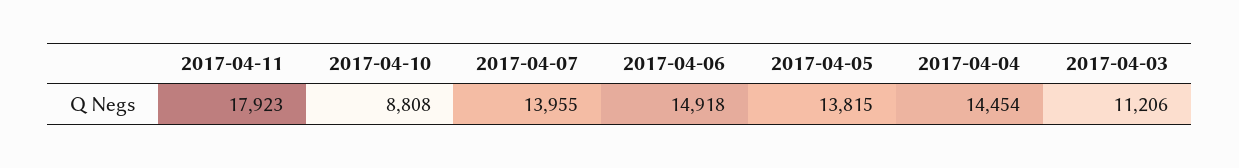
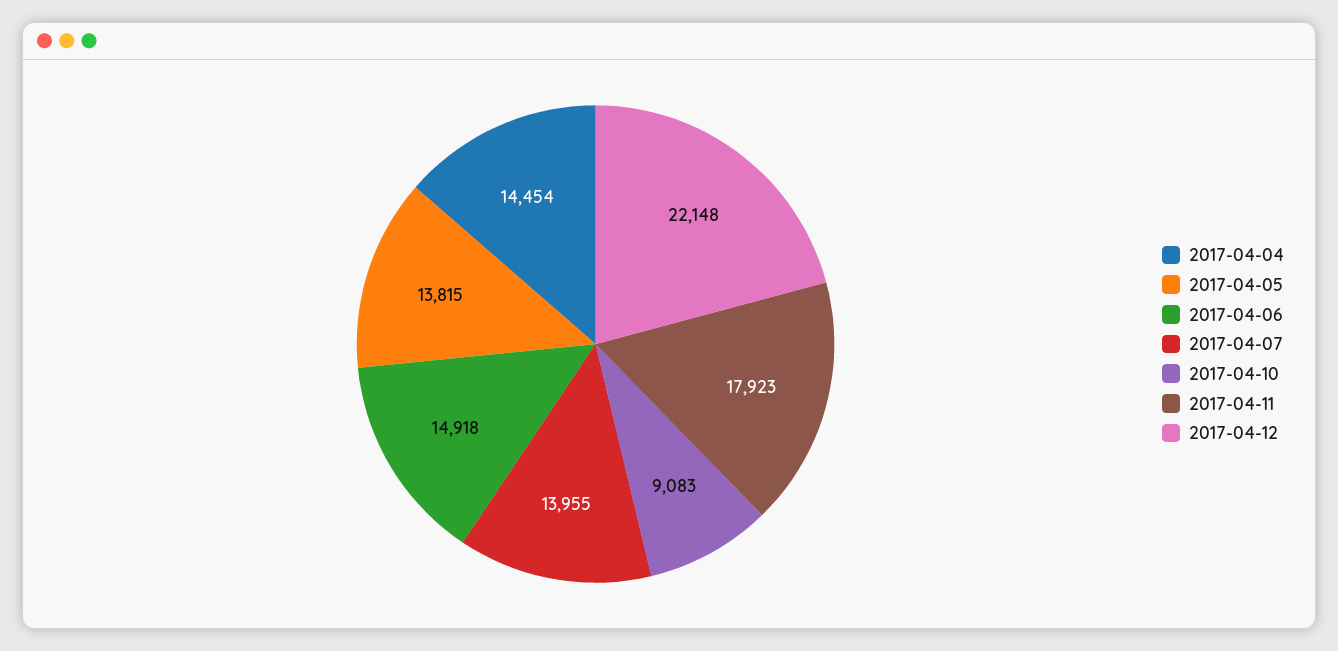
2017-04-10: 8808 -> 9083
2017-04-03: 11206 -> none
2017-04-12: none -> 22148

